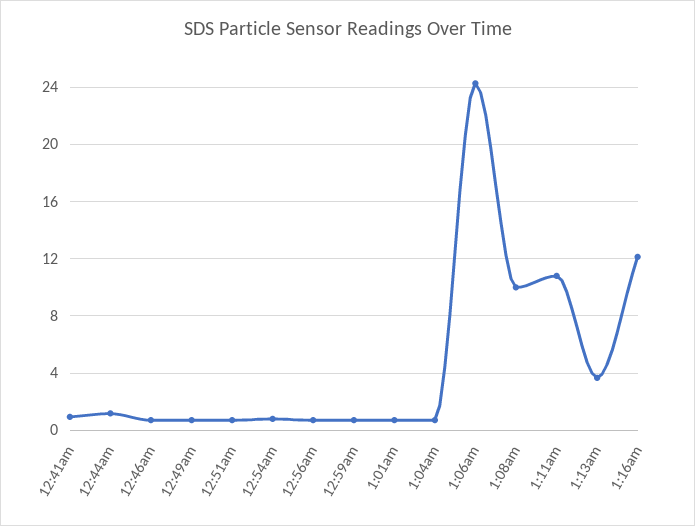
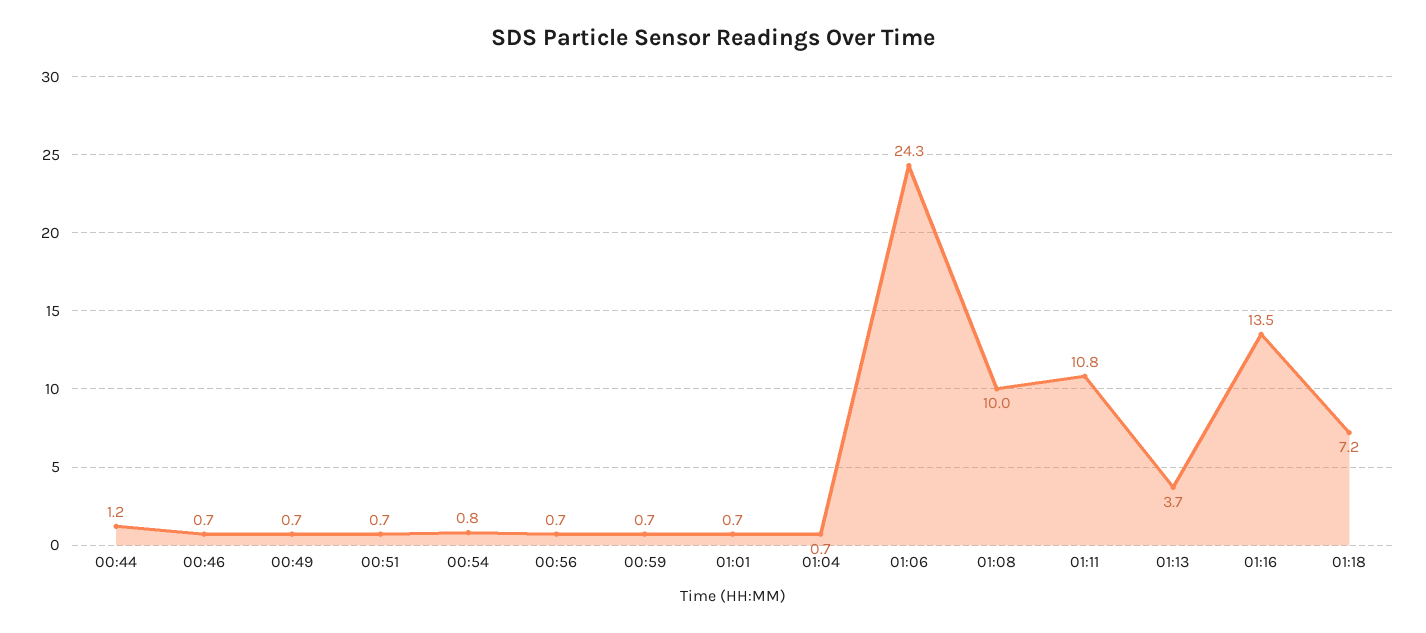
12:41am: 1 -> none
1:16am: 12 -> 13.5
01:18: none -> 7.2

